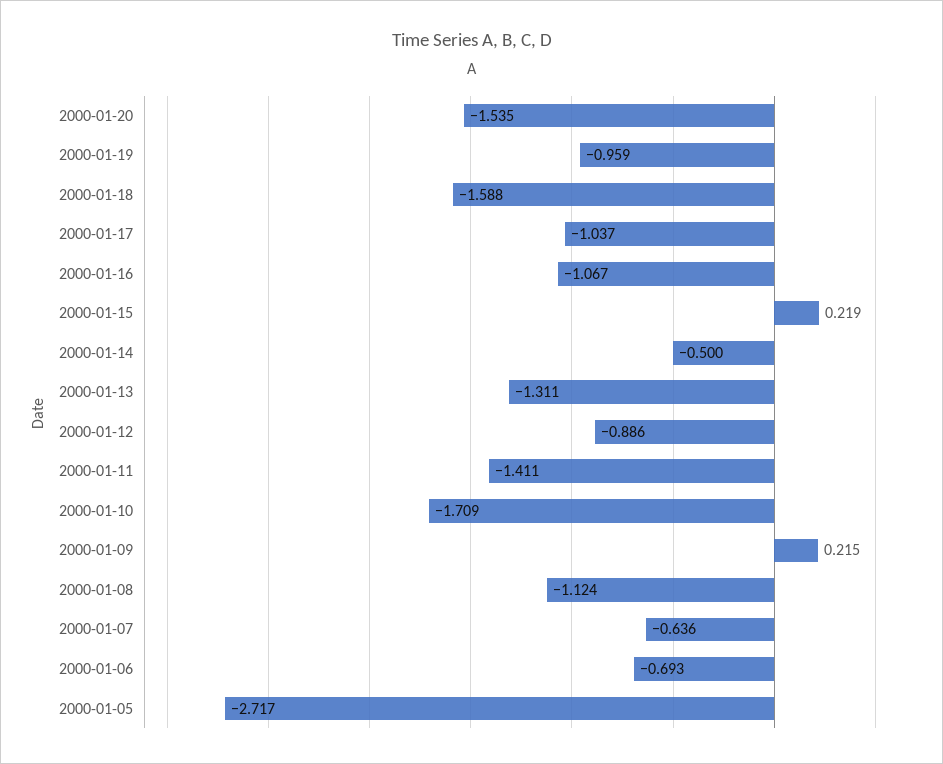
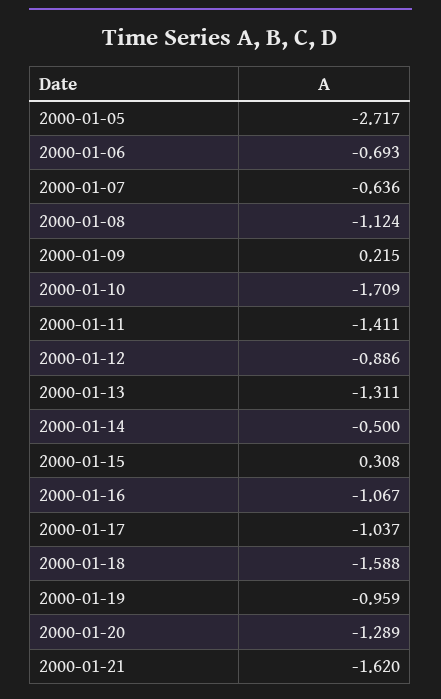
2000-01-20: -1.535 -> -1.289
2000-01-15: 0.219 -> 0.308
2000-01-21: none -> -1.62

